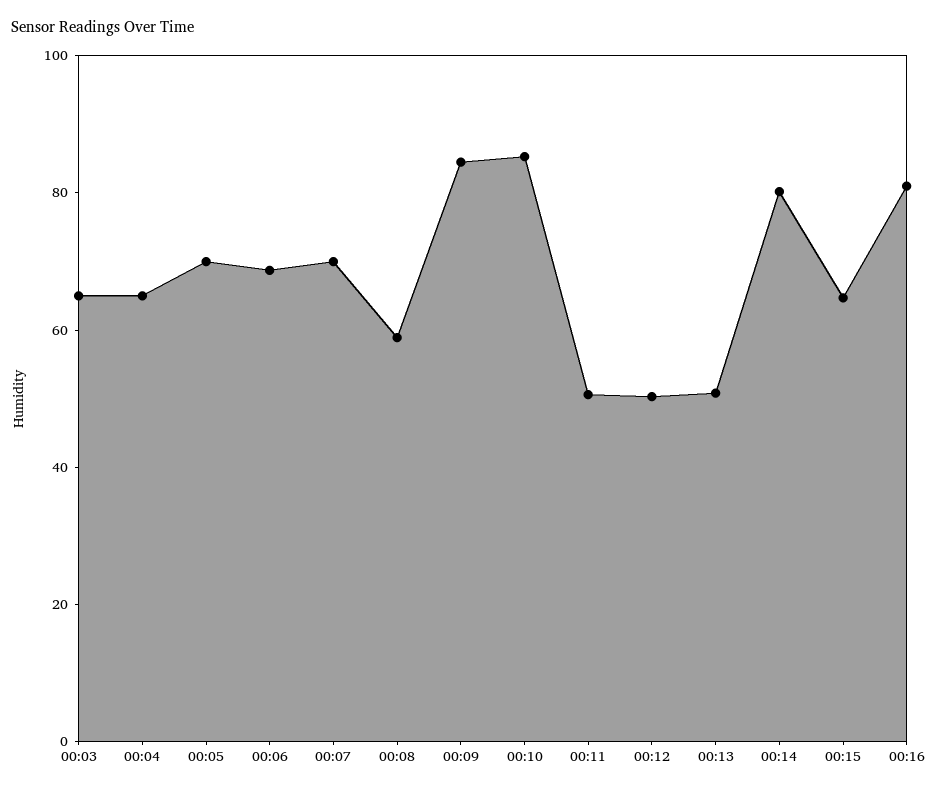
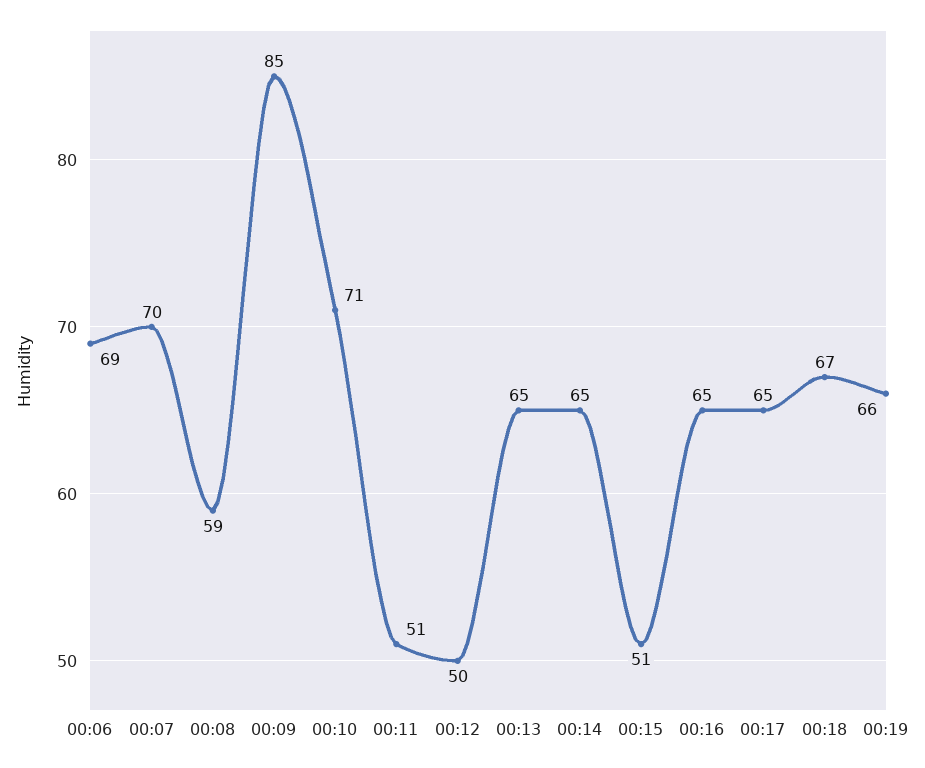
00:03: 65 -> none
00:04: 65 -> none
00:05: 70 -> none
00:10: 85 -> 71
00:13: 50 -> 65
00:14: 80 -> 65
00:15: 65 -> 51
00:16: 80 -> 65
00:17: none -> 65
00:18: none -> 67
00:19: none -> 66

